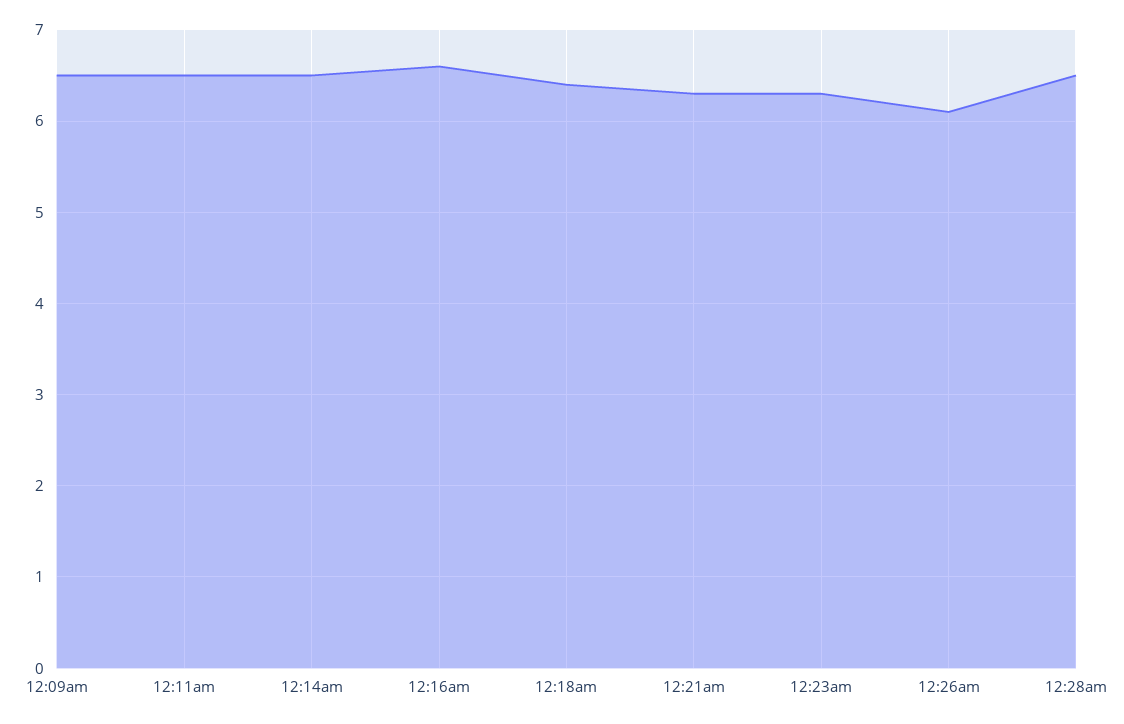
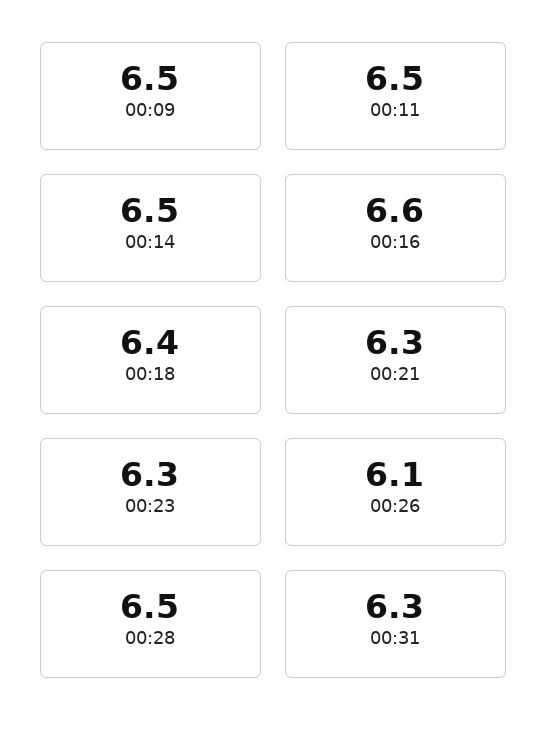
00:31: none -> 6.3

